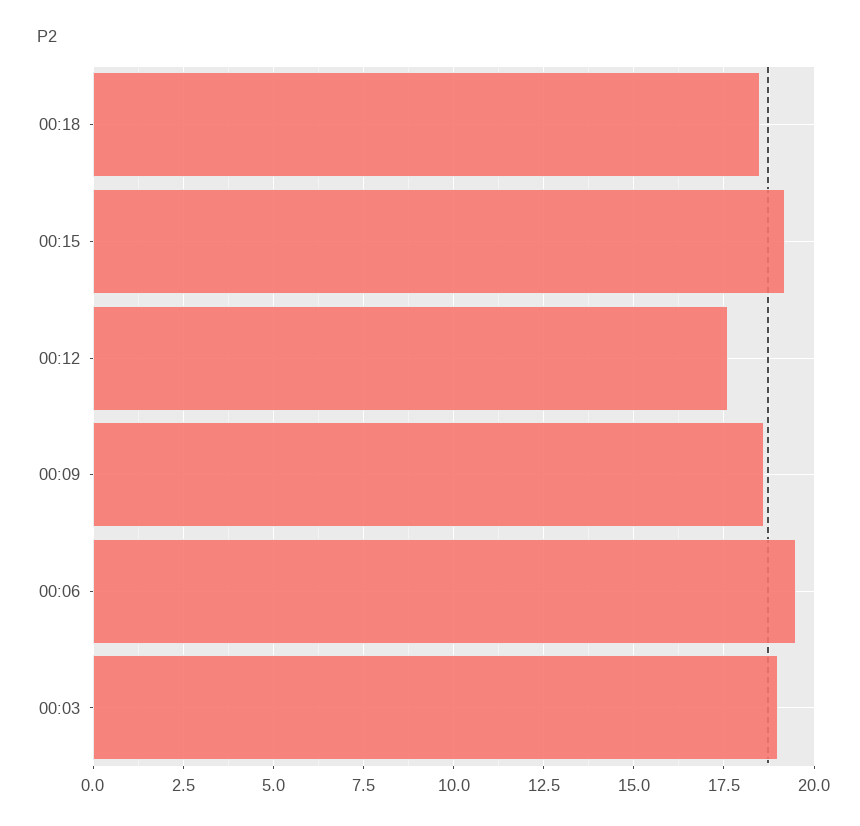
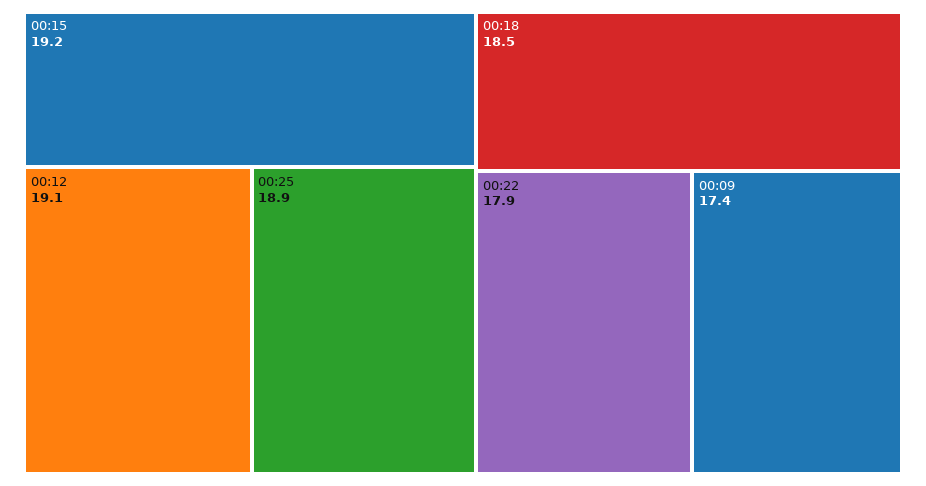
00:12: 17.5 -> 19.1
00:09: 18.5 -> 17.4
00:06: 19.5 -> none
00:03: 19 -> none
00:25: none -> 18.9
00:22: none -> 17.9

